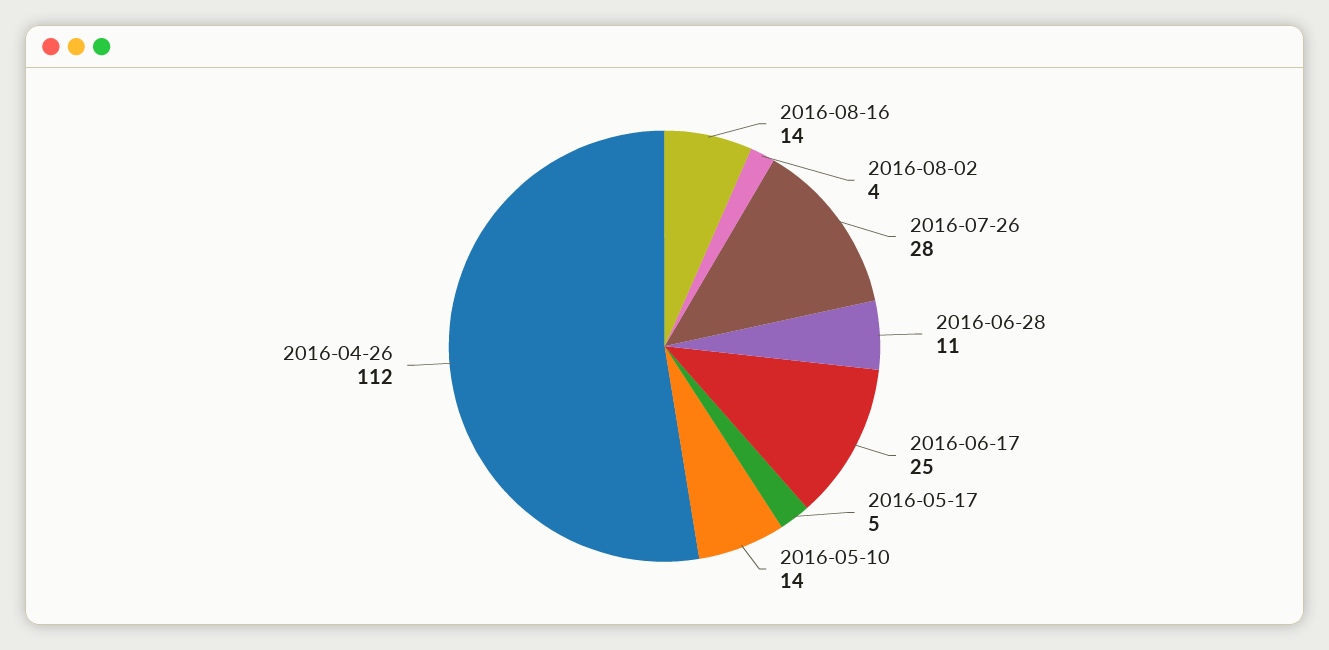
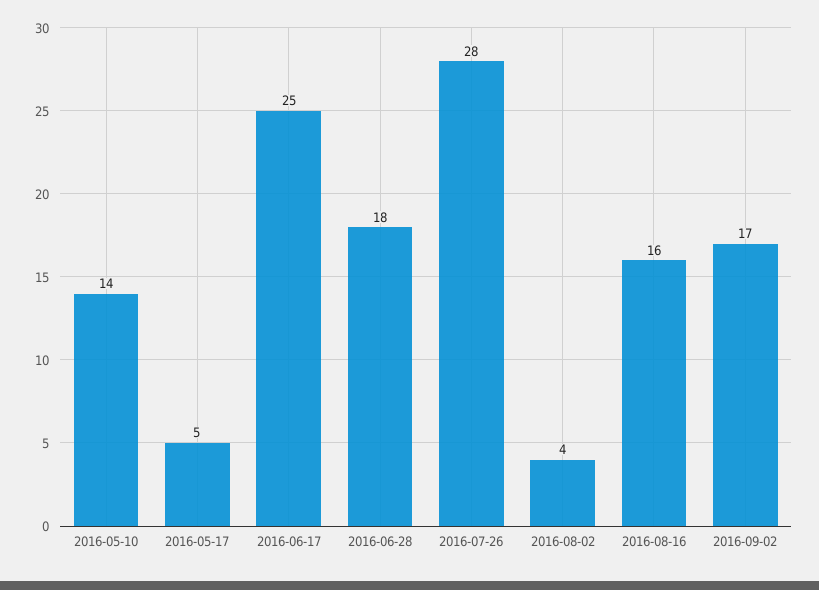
2016-08-16: 14 -> 16
2016-06-28: 11 -> 18
2016-04-26: 112 -> none
2016-09-02: none -> 17

